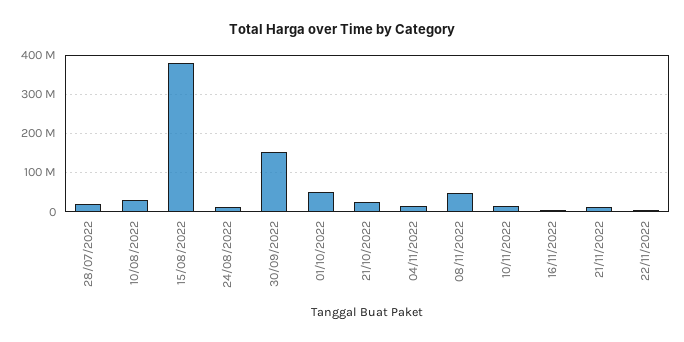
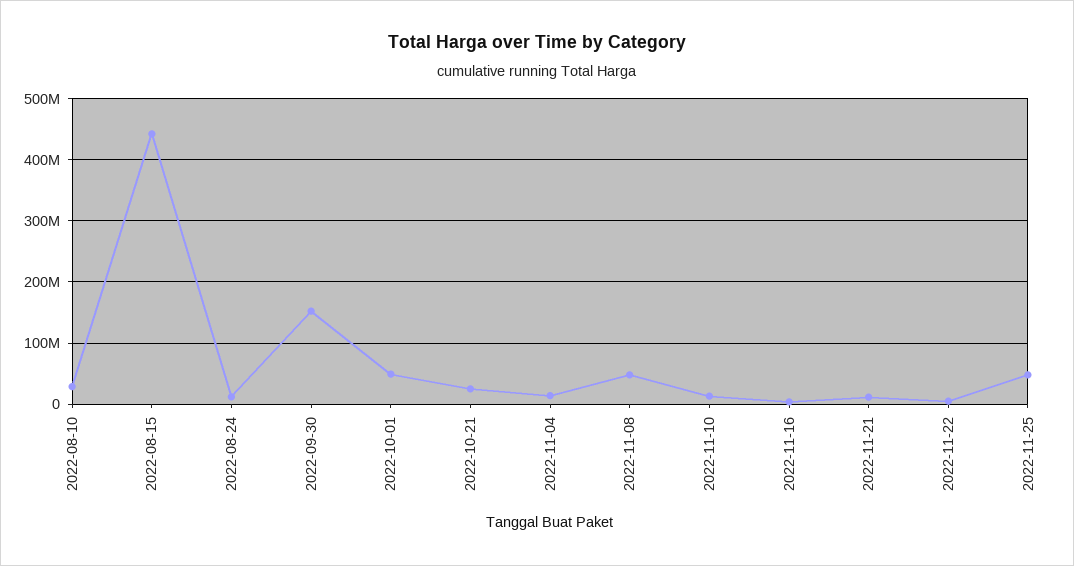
28/07/2022: 20000000 -> none
15/08/2022: 380000000 -> 440000000
2022-11-25: none -> 50000000

